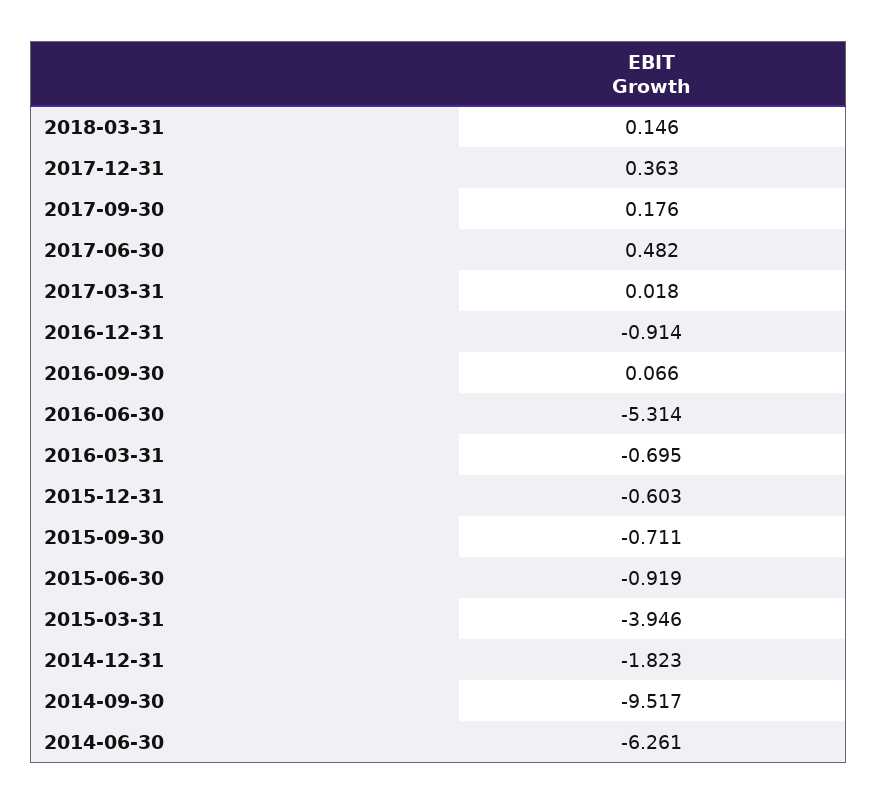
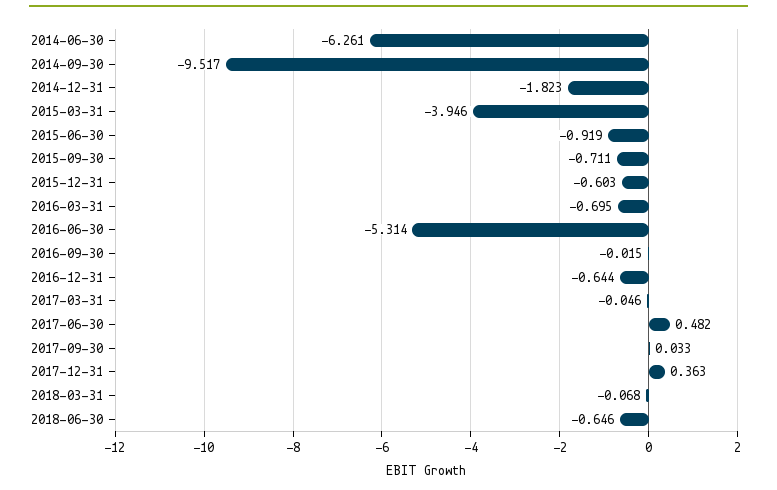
2018-03-31: 0.146 -> -0.068
2017-09-30: 0.176 -> 0.033
2017-03-31: 0.018 -> -0.046
2016-12-31: -0.914 -> -0.644
2016-09-30: 0.066 -> -0.015
2018-06-30: none -> -0.646

